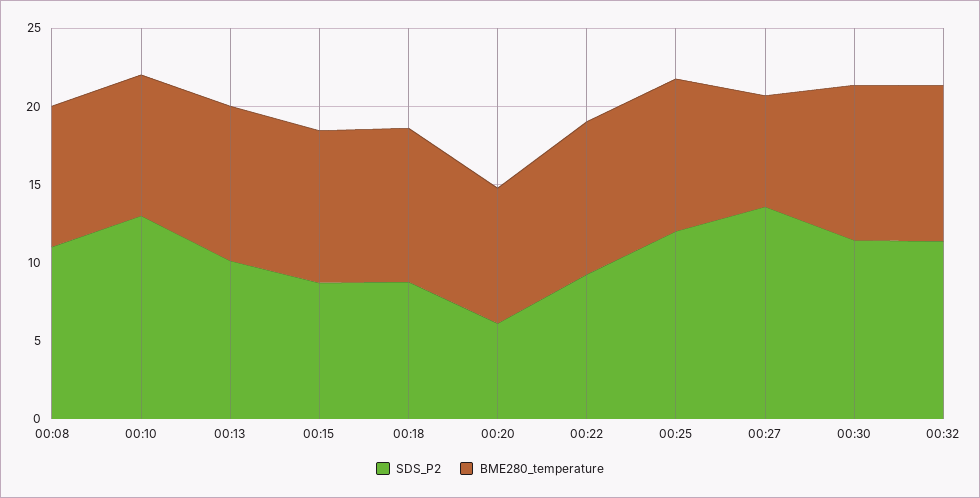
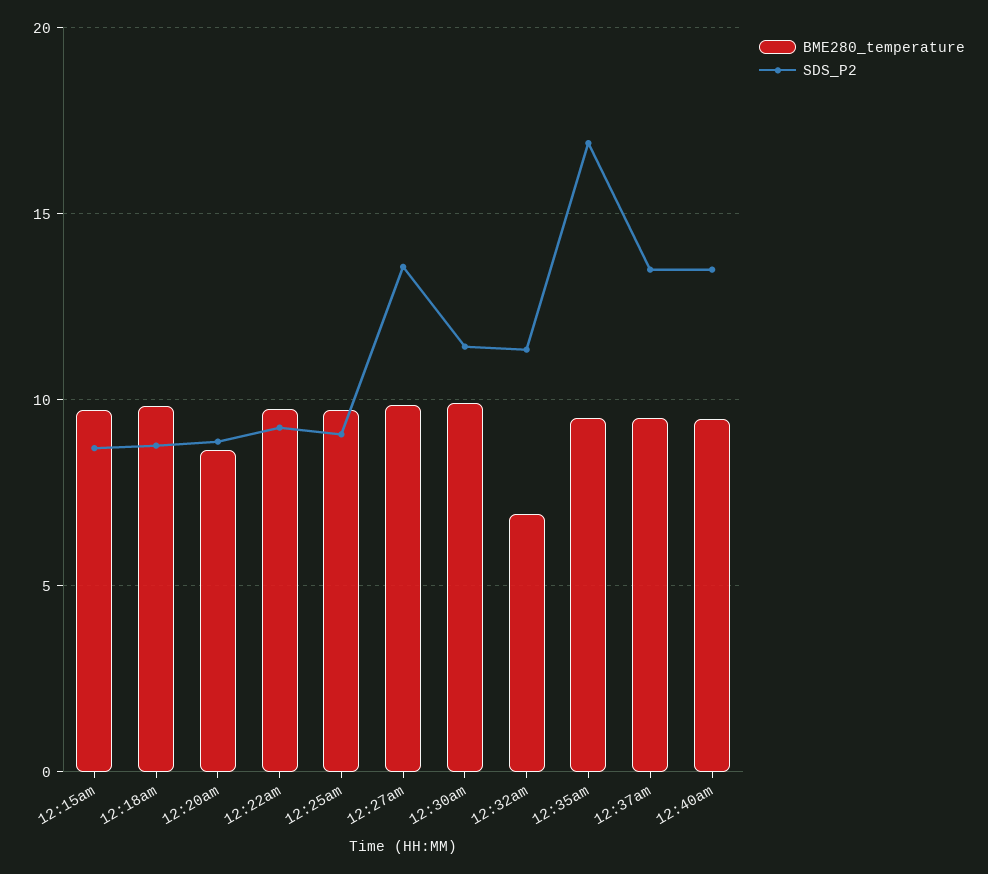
SDS_P2, 00:08: 11 -> none
BME280_temperature, 00:08: 9 -> none
SDS_P2, 00:10: 13 -> none
BME280_temperature, 00:10: 9 -> none
SDS_P2, 00:13: 10 -> none
BME280_temperature, 00:13: 10 -> none
SDS_P2, 00:20: 6 -> 9
SDS_P2, 00:25: 12 -> 9
BME280_temperature, 00:27: 7 -> 10
BME280_temperature, 00:32: 10 -> 7
BME280_temperature, 12:35am: none -> 9.5
SDS_P2, 12:35am: none -> 17
BME280_temperature, 12:37am: none -> 9.5
SDS_P2, 12:37am: none -> 13.5
BME280_temperature, 12:40am: none -> 9.5
SDS_P2, 12:40am: none -> 13.5

